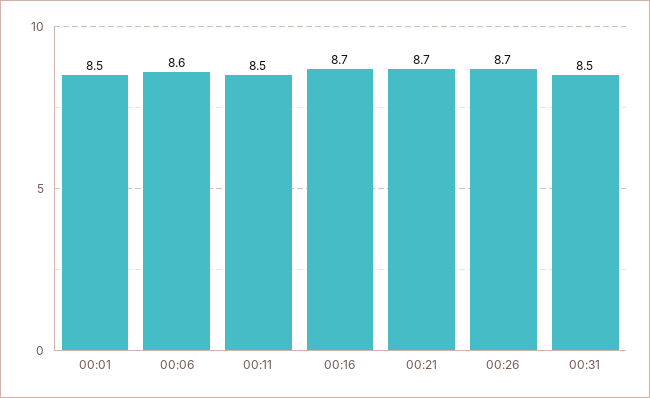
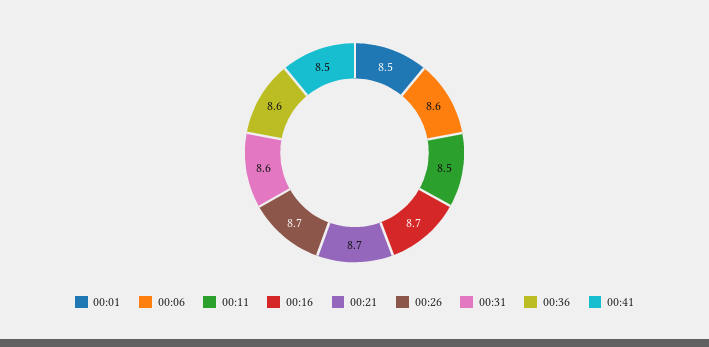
00:31: 8.5 -> 8.6
00:36: none -> 8.6
00:41: none -> 8.5

